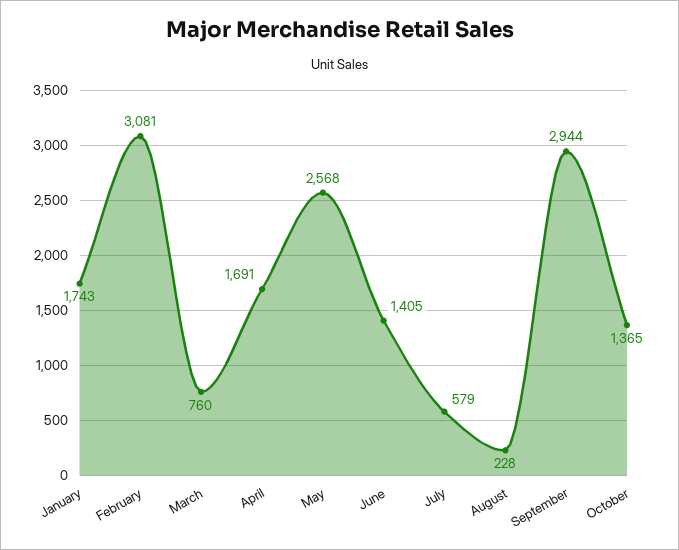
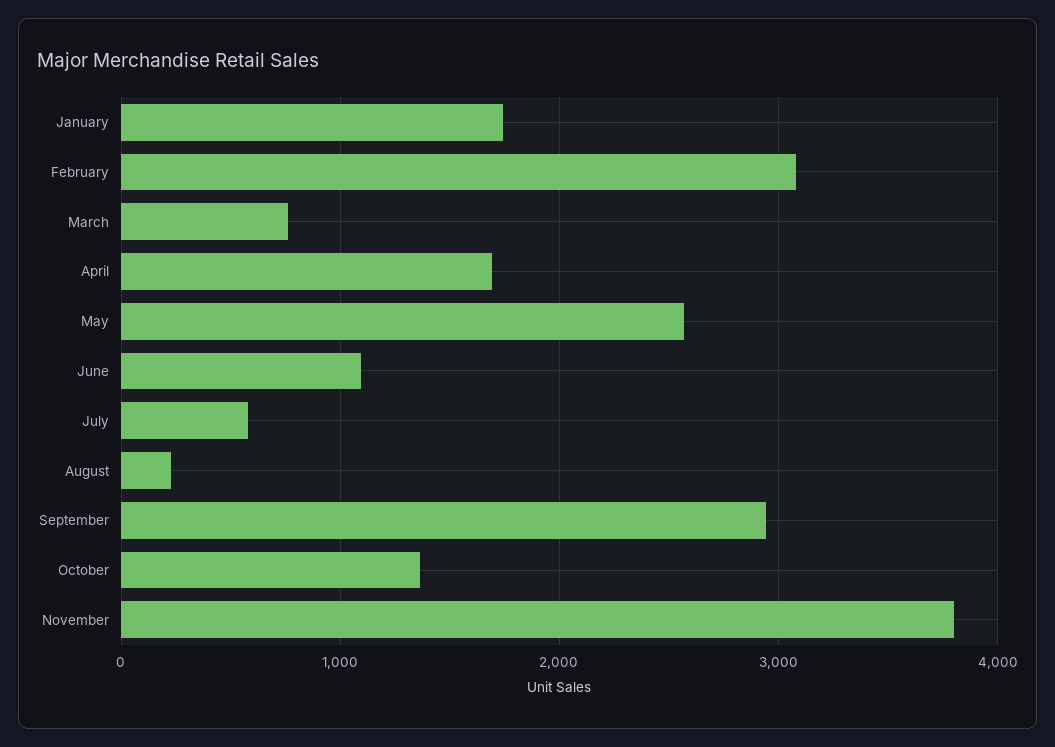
June: 1405 -> 1100
November: none -> 3800

